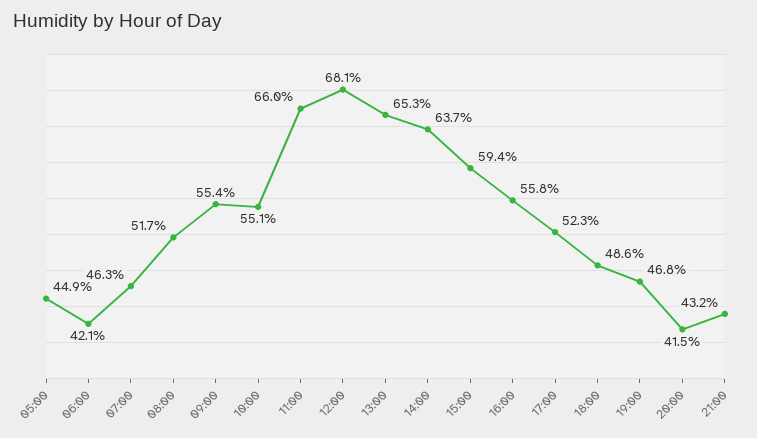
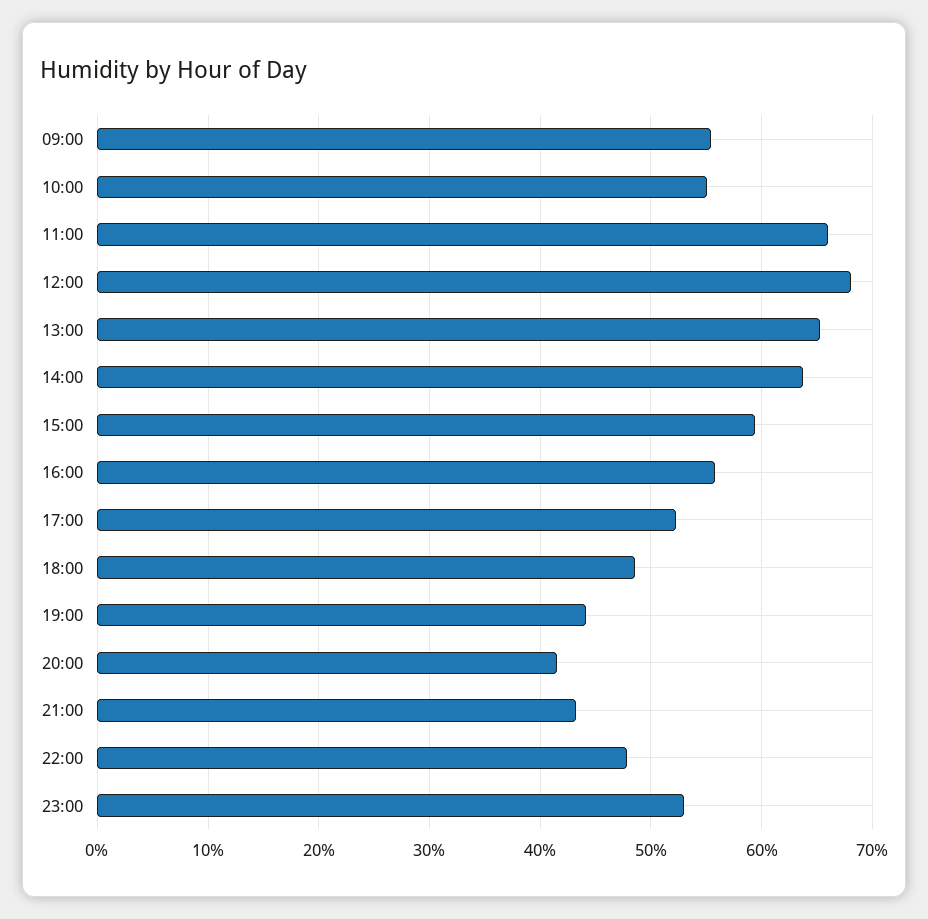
05:00: 44.9 -> none
06:00: 42.1 -> none
07:00: 46.3 -> none
08:00: 51.7 -> none
19:00: 46.8 -> 44
22:00: none -> 48
23:00: none -> 53

